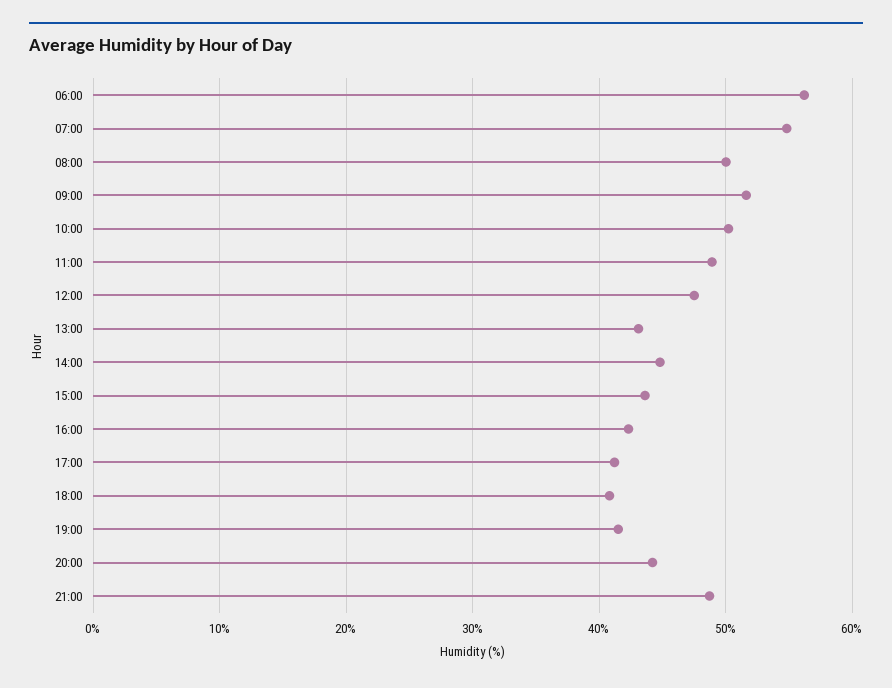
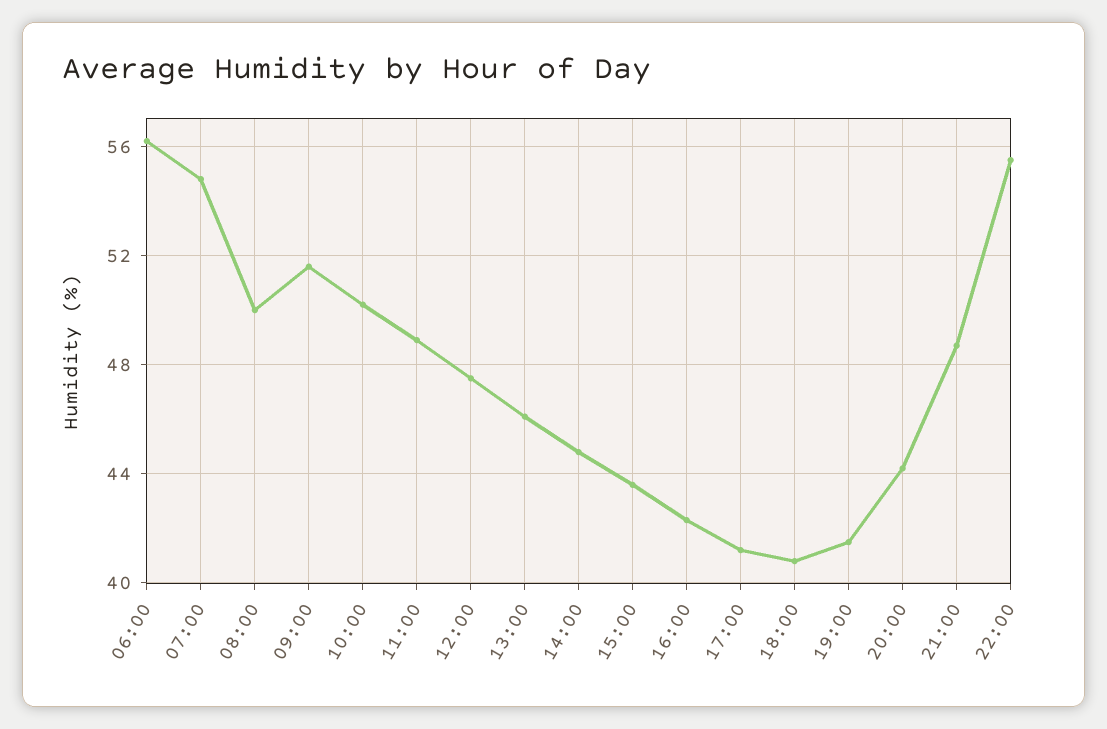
13:00: 43 -> 46
22:00: none -> 55.5

